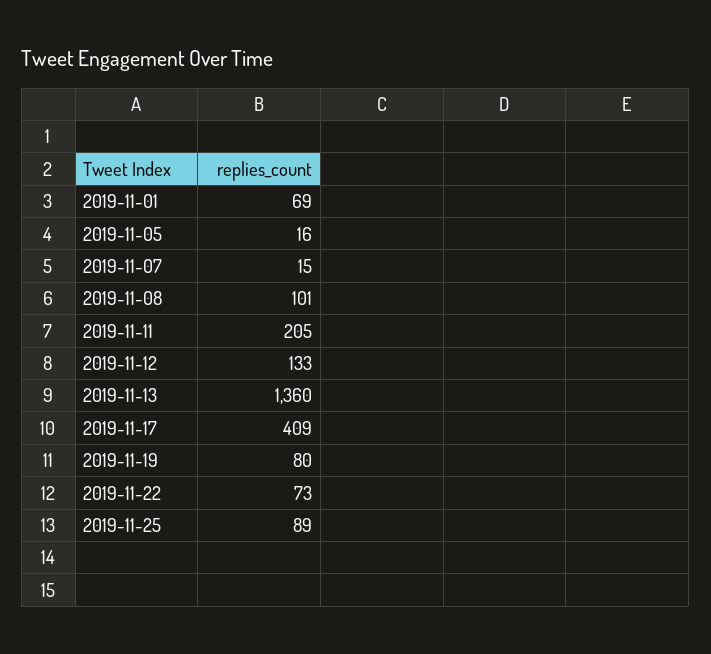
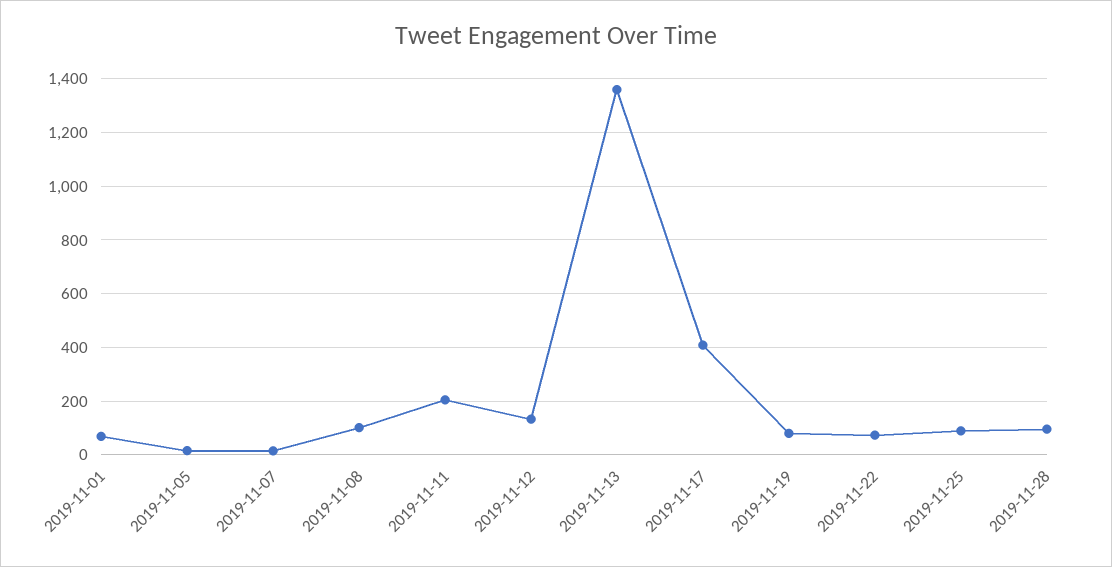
2019-11-28: none -> 100

